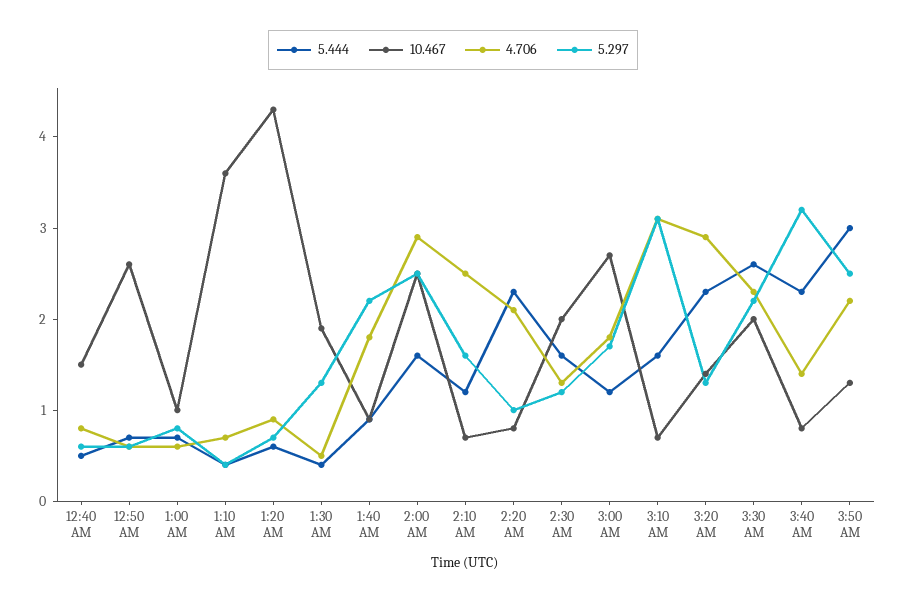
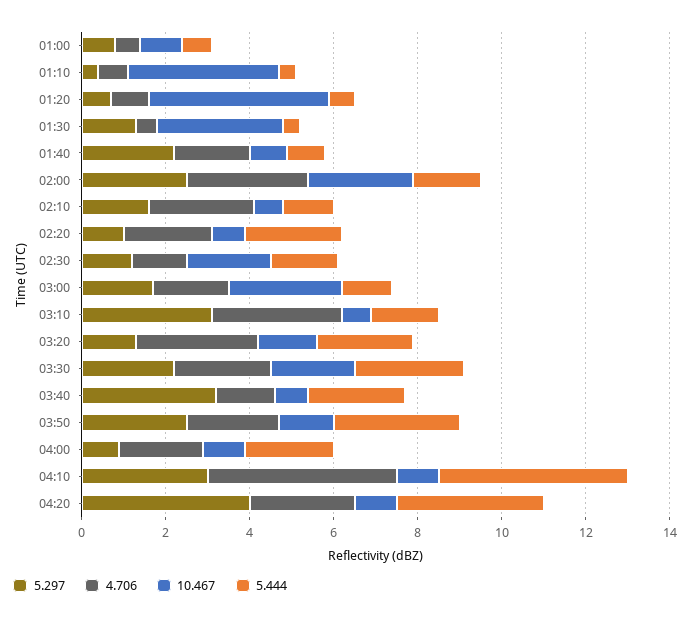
5.444, 12:40 AM: 0.5 -> none
10.467, 12:40 AM: 1.5 -> none
4.706, 12:40 AM: 0.8 -> none
5.297, 12:40 AM: 0.6 -> none
5.444, 12:50 AM: 0.7 -> none
10.467, 12:50 AM: 2.6 -> none
4.706, 12:50 AM: 0.6 -> none
5.297, 12:50 AM: 0.6 -> none
10.467, 1:30 AM: 1.9 -> 3
5.297, 04:00: none -> 1
4.706, 04:00: none -> 2
10.467, 04:00: none -> 1
5.444, 04:00: none -> 2
5.297, 04:10: none -> 3
4.706, 04:10: none -> 4.5
10.467, 04:10: none -> 1
5.444, 04:10: none -> 4.5
5.297, 04:20: none -> 4
4.706, 04:20: none -> 2.5
10.467, 04:20: none -> 1
5.444, 04:20: none -> 3.5

